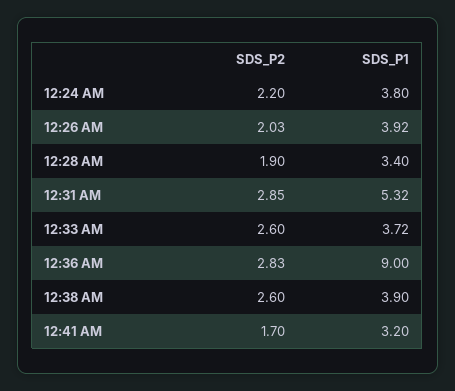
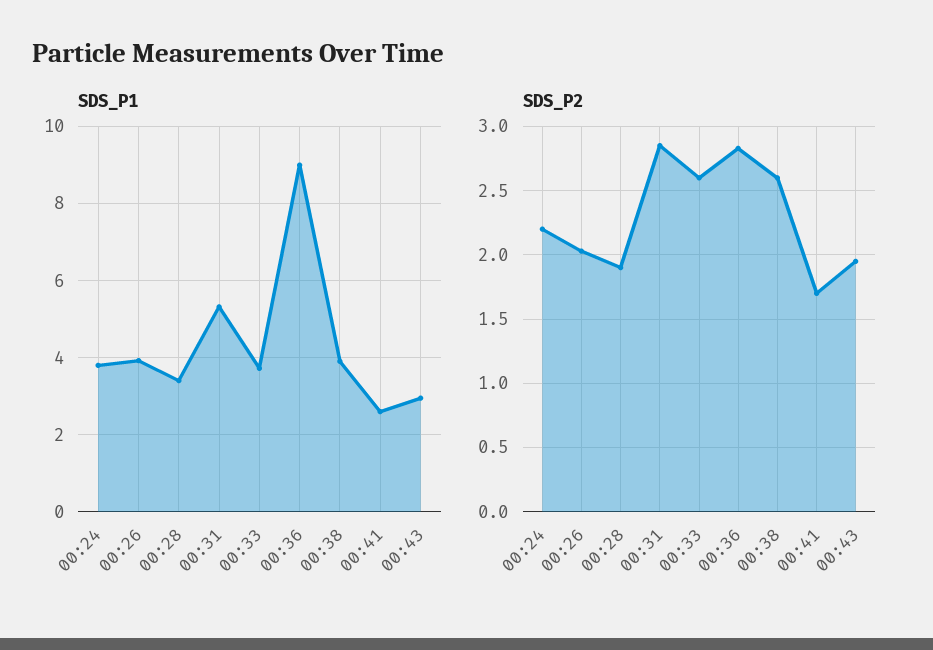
SDS_P1, 12:41 AM: 3.2 -> 2.6
SDS_P1, 00:43: none -> 3
SDS_P2, 00:43: none -> 1.95

